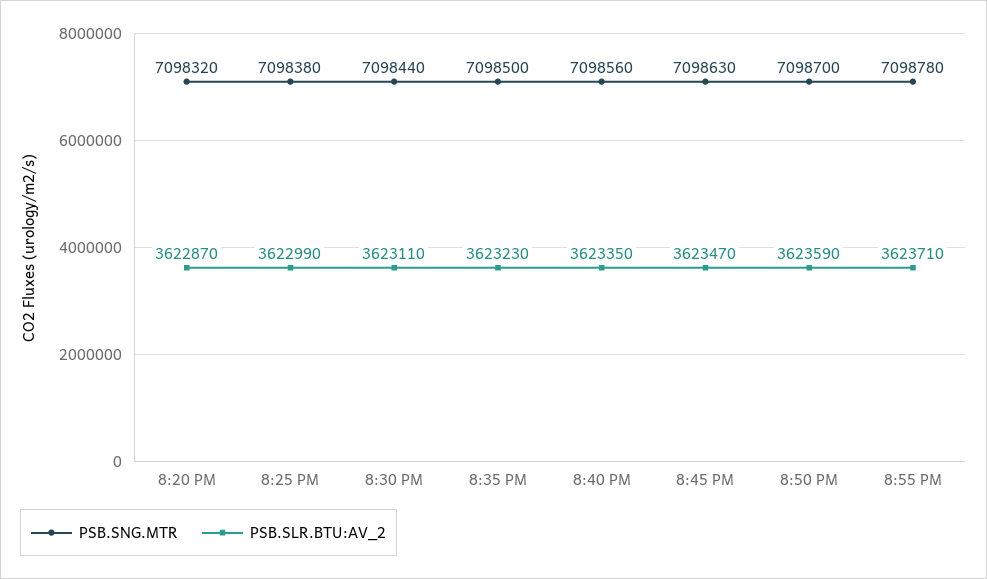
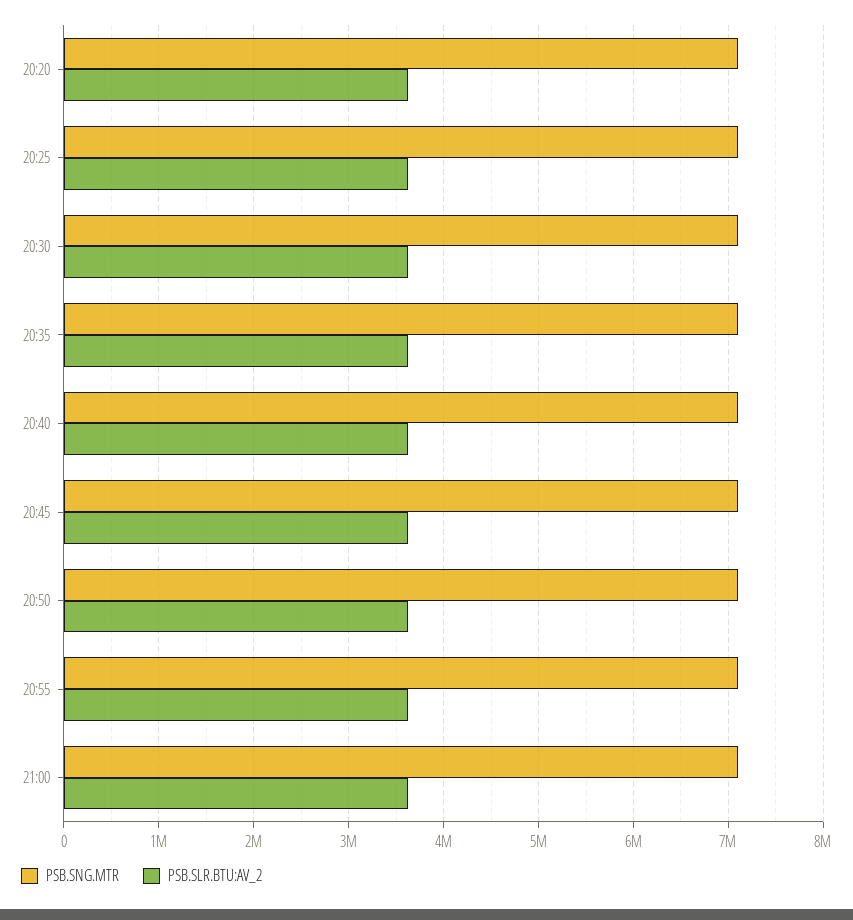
PSB.SNG.MTR, 21:00: none -> 7100000
PSB.SLR.BTU:AV_2, 21:00: none -> 3600000

